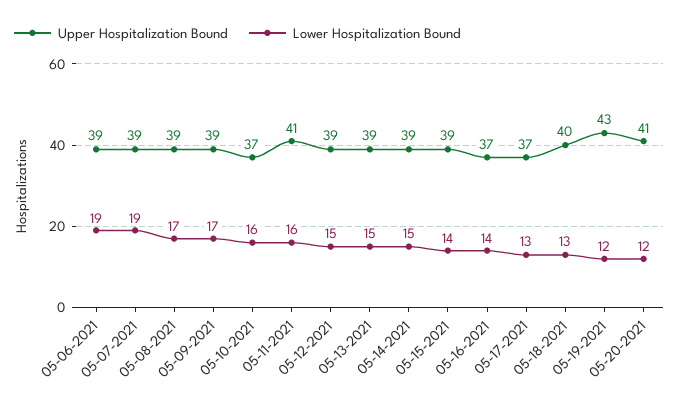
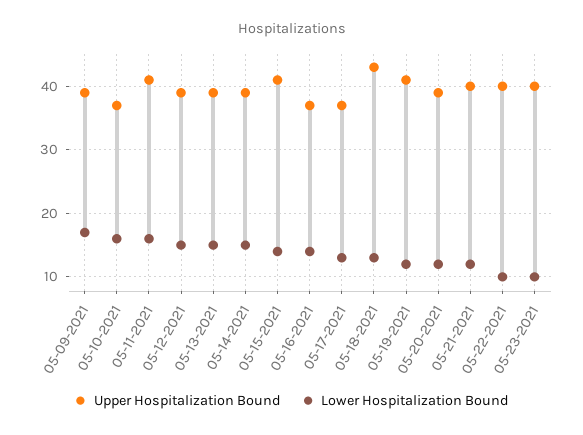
Upper Hospitalization Bound, 05-06-2021: 39 -> none
Lower Hospitalization Bound, 05-06-2021: 19 -> none
Upper Hospitalization Bound, 05-07-2021: 39 -> none
Lower Hospitalization Bound, 05-07-2021: 19 -> none
Upper Hospitalization Bound, 05-08-2021: 39 -> none
Lower Hospitalization Bound, 05-08-2021: 17 -> none
Upper Hospitalization Bound, 05-15-2021: 39 -> 41
Upper Hospitalization Bound, 05-18-2021: 40 -> 43
Upper Hospitalization Bound, 05-19-2021: 43 -> 41
Upper Hospitalization Bound, 05-20-2021: 41 -> 39
Upper Hospitalization Bound, 05-21-2021: none -> 40
Lower Hospitalization Bound, 05-21-2021: none -> 12
Upper Hospitalization Bound, 05-22-2021: none -> 40
Lower Hospitalization Bound, 05-22-2021: none -> 10
Upper Hospitalization Bound, 05-23-2021: none -> 40
Lower Hospitalization Bound, 05-23-2021: none -> 10

